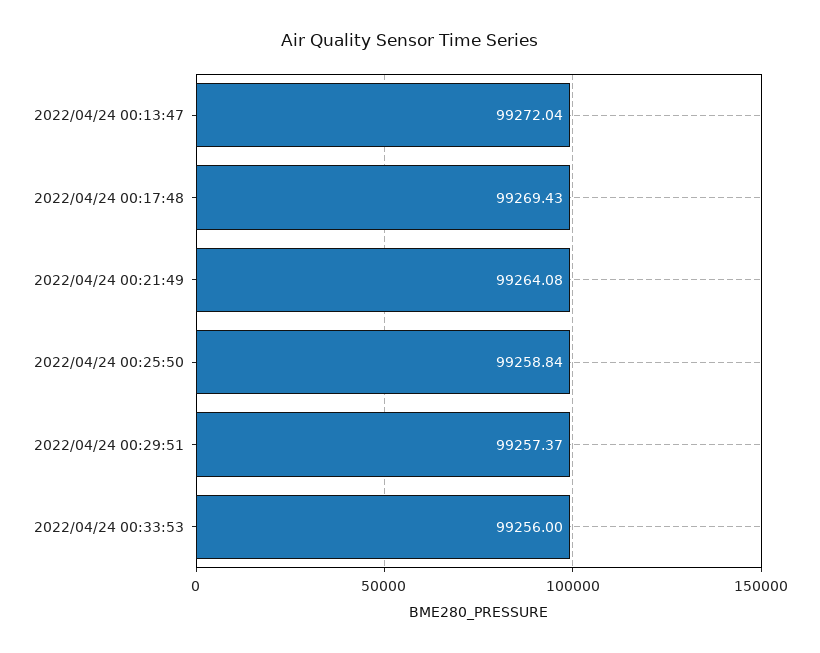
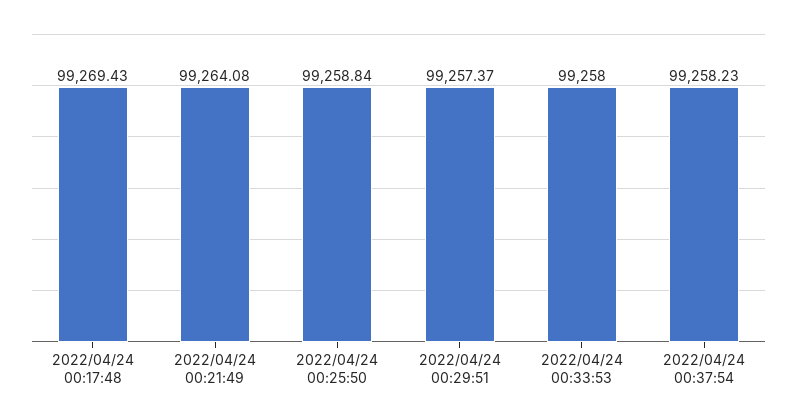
2022/04/24 00:13:47: 99272.04 -> none
2022/04/24 00:33:53: 99256 -> 99258
2022/04/24 00:37:54: none -> 99258.23

